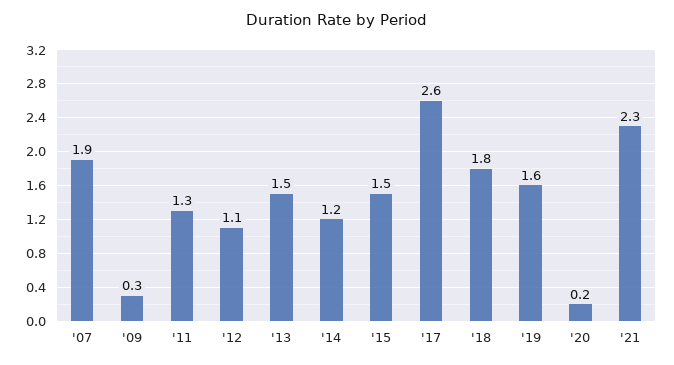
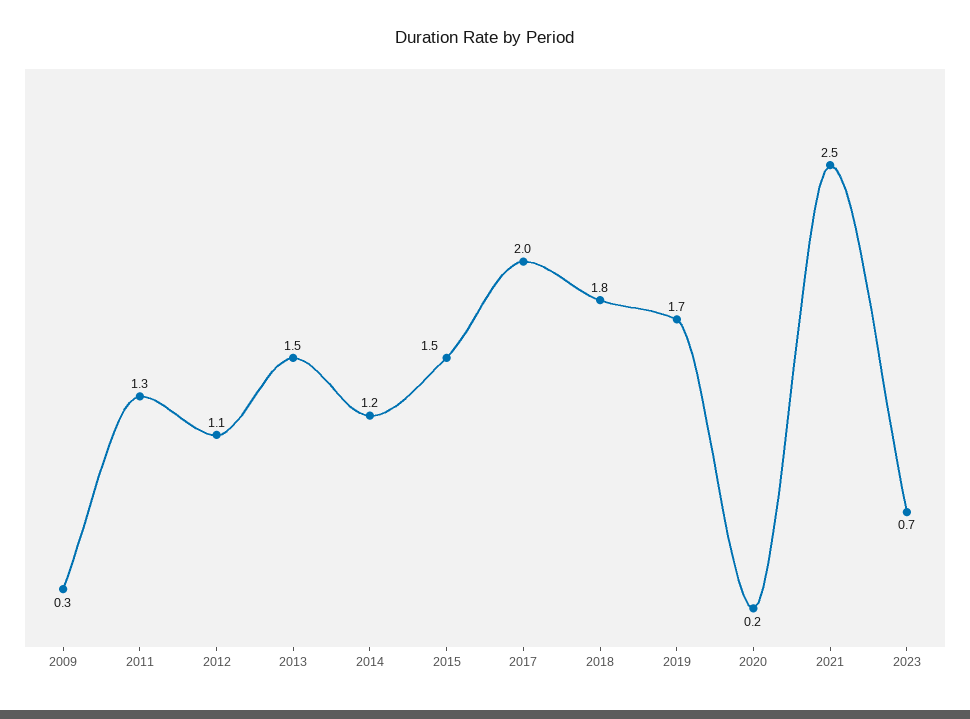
'07: 1.9 -> none
'17: 2.6 -> 2
'19: 1.6 -> 1.7
'21: 2.3 -> 2.5
2023: none -> 0.7

